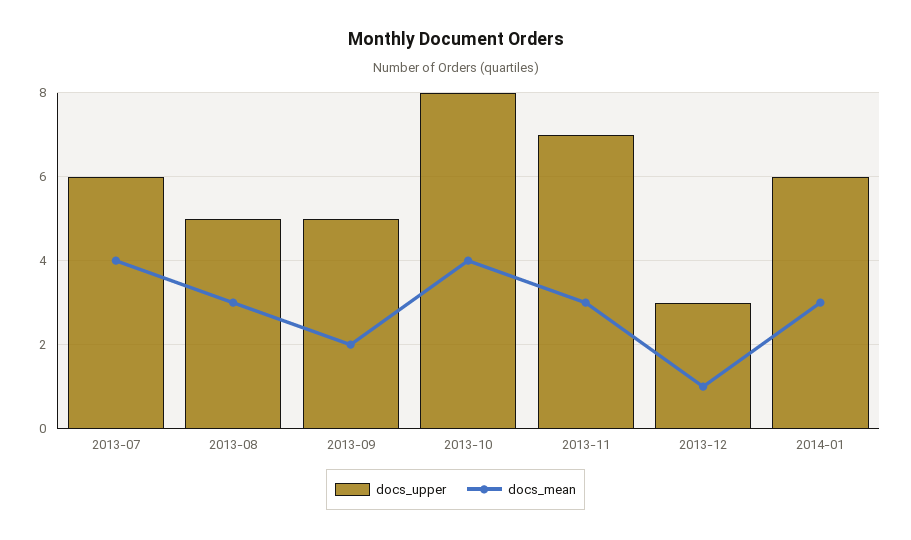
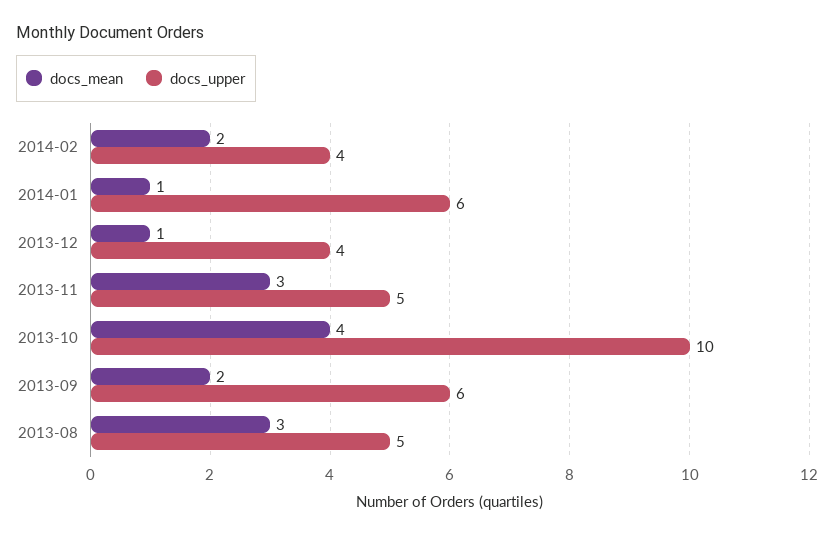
docs_upper, 2013-07: 6 -> none
docs_mean, 2013-07: 4 -> none
docs_upper, 2013-09: 5 -> 6
docs_upper, 2013-10: 8 -> 10
docs_upper, 2013-11: 7 -> 5
docs_upper, 2013-12: 3 -> 4
docs_mean, 2014-01: 3 -> 1
docs_mean, 2014-02: none -> 2
docs_upper, 2014-02: none -> 4

